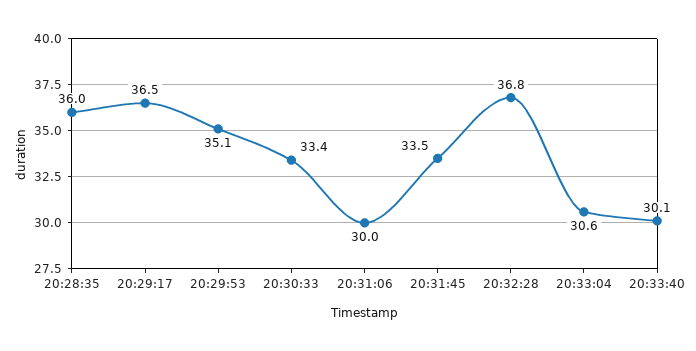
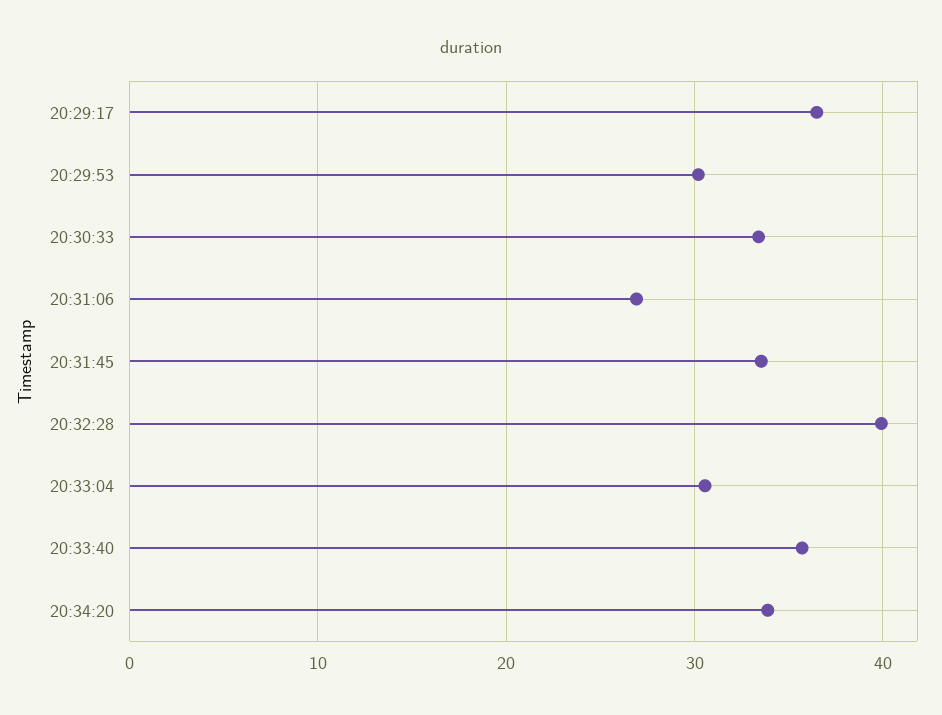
20:28:35: 36 -> none
20:29:53: 35.1 -> 30
20:31:06: 30 -> 27
20:32:28: 36.8 -> 40
20:33:40: 30.1 -> 36
20:34:20: none -> 34

